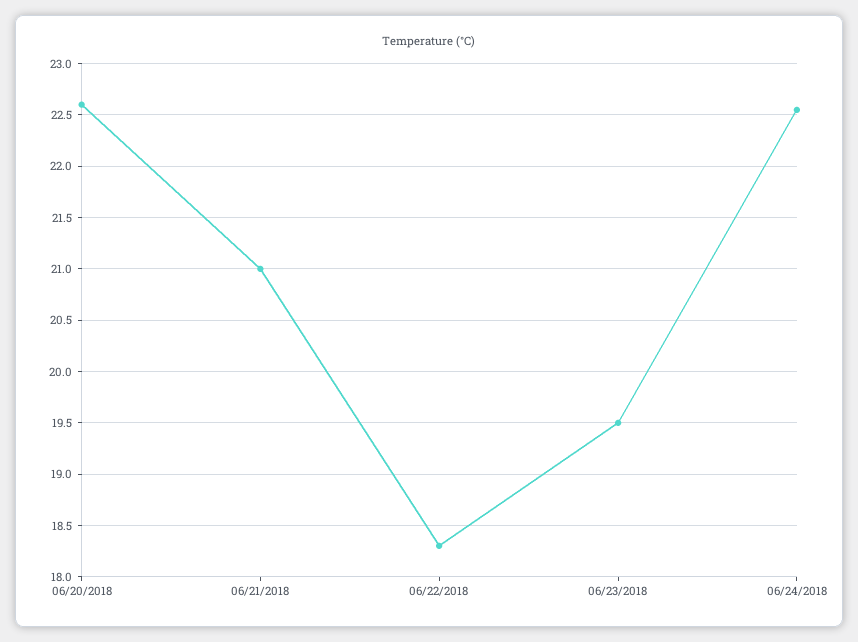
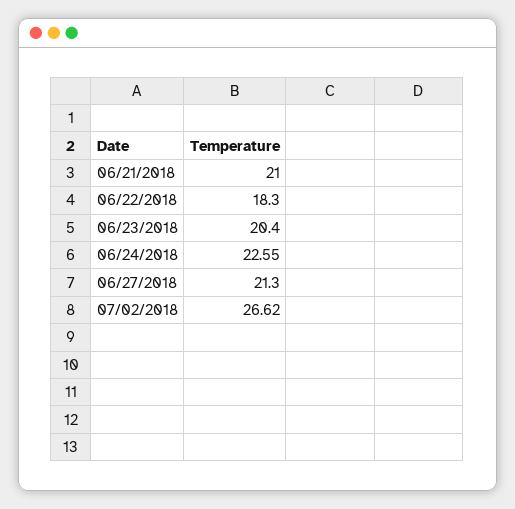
06/20/2018: 22.6 -> none
06/23/2018: 19.5 -> 20.4
06/27/2018: none -> 21.3
07/02/2018: none -> 26.62

